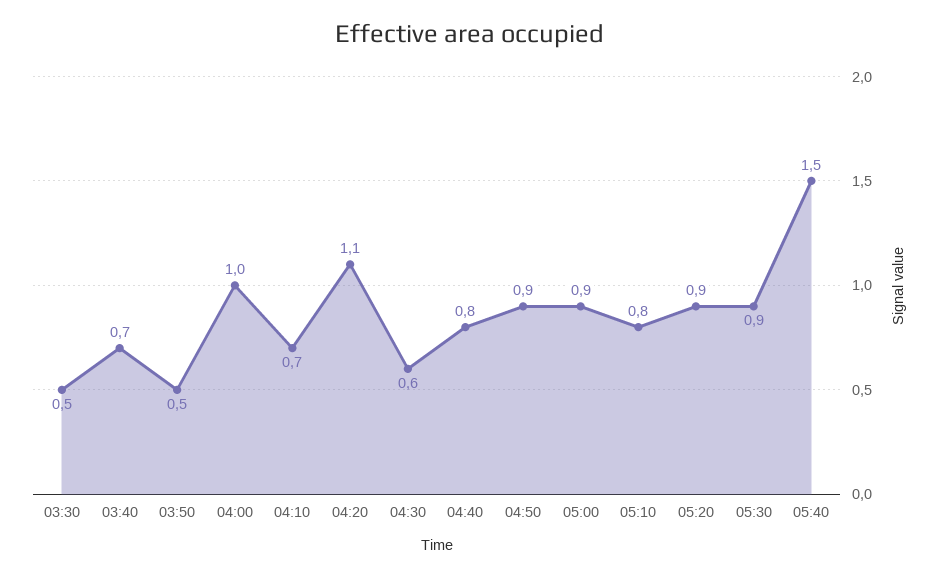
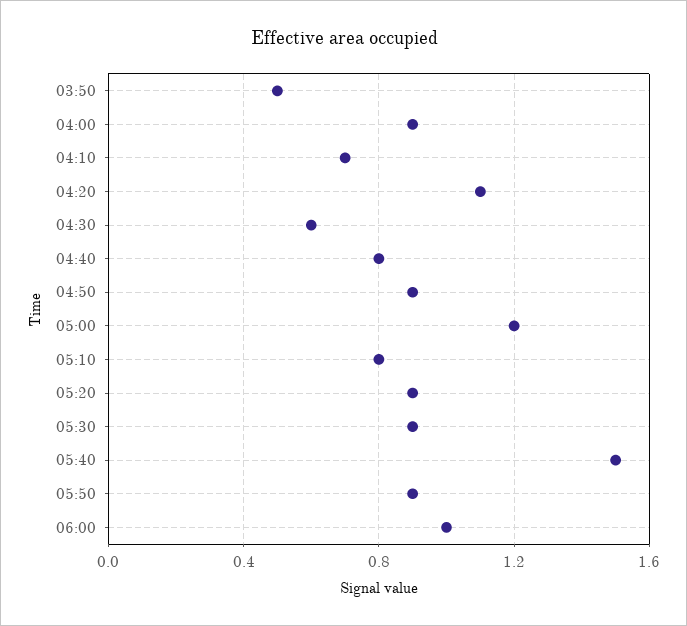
03:30: 0.5 -> none
03:40: 0.7 -> none
04:00: 1 -> 0.9
05:00: 0.9 -> 1.2
05:50: none -> 0.9
06:00: none -> 1

